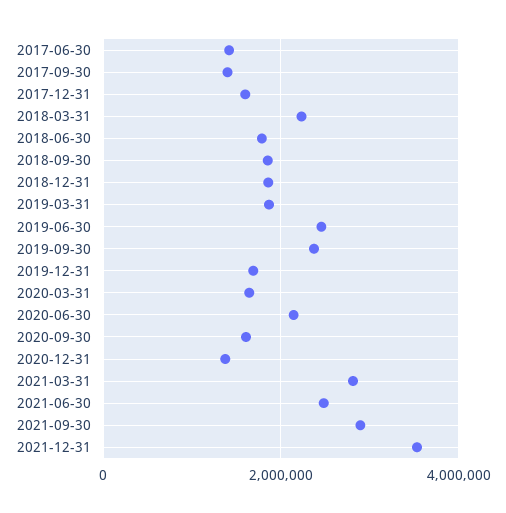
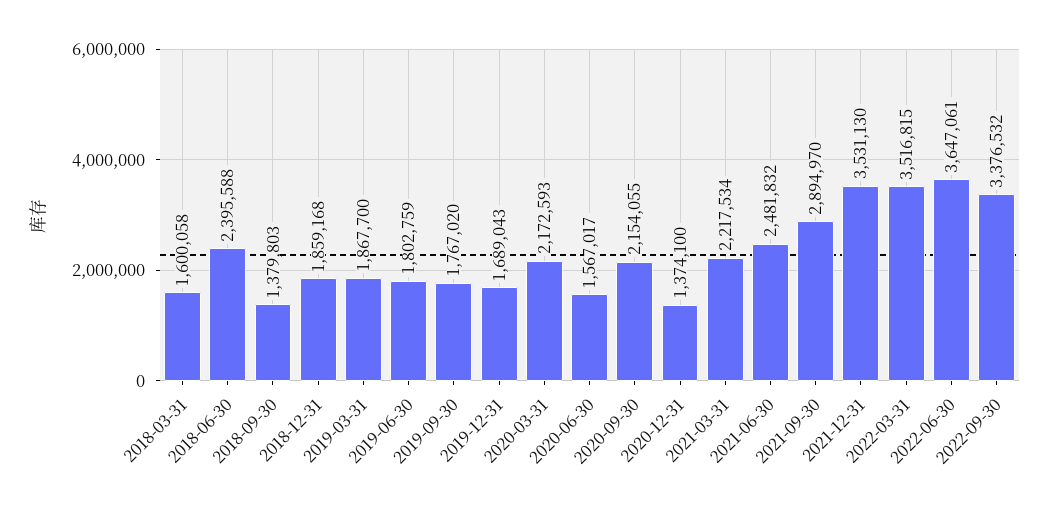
2017-06-30: 1400000 -> none
2017-09-30: 1400000 -> none
2017-12-31: 1600000 -> none
2018-03-31: 2200000 -> 1600058
2018-06-30: 1800000 -> 2395588
2018-09-30: 1800000 -> 1379803
2019-06-30: 2400000 -> 1802759
2019-09-30: 2400000 -> 1767020
2020-03-31: 1600000 -> 2172593
2020-06-30: 2200000 -> 1567017
2020-09-30: 1600000 -> 2154055
2021-03-31: 2800000 -> 2217534
2022-03-31: none -> 3516815
2022-06-30: none -> 3647061
2022-09-30: none -> 3376532

